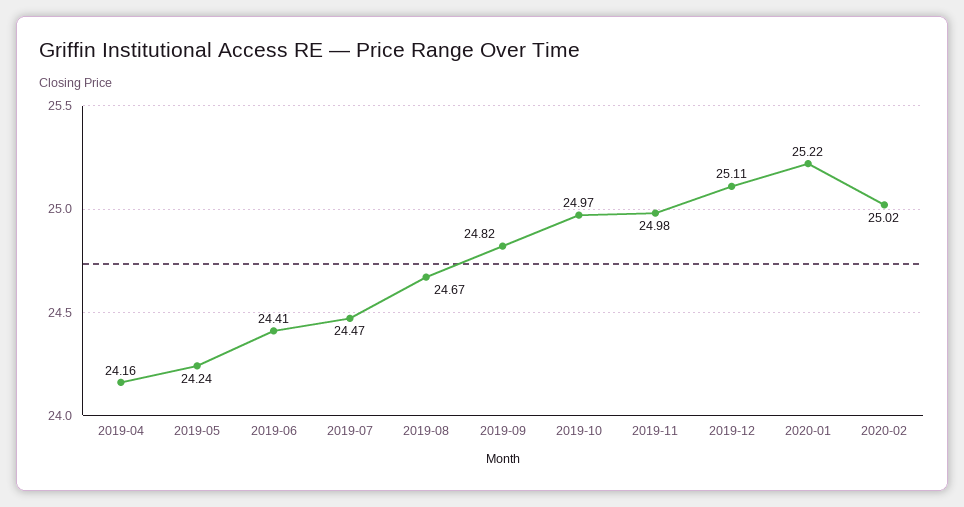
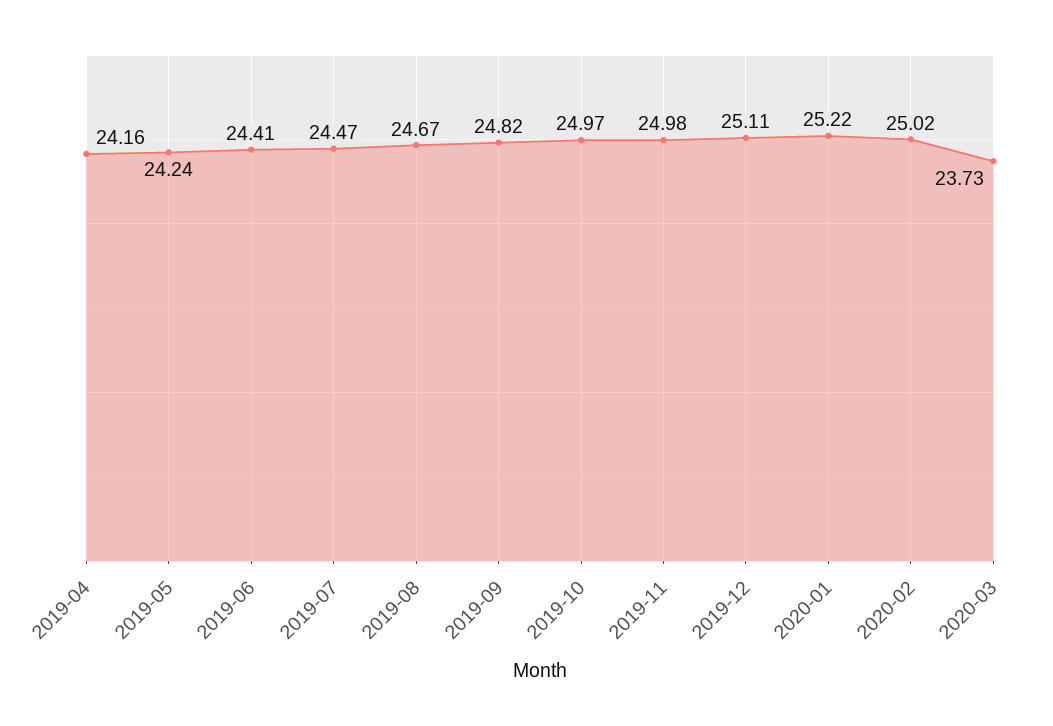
2020-03: none -> 23.73

